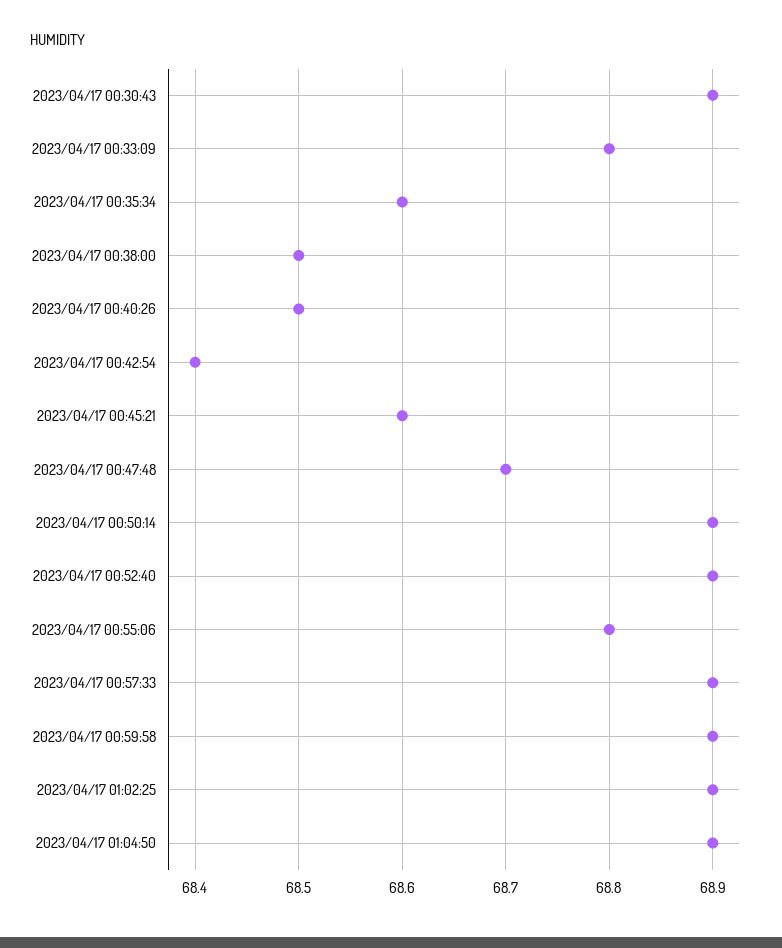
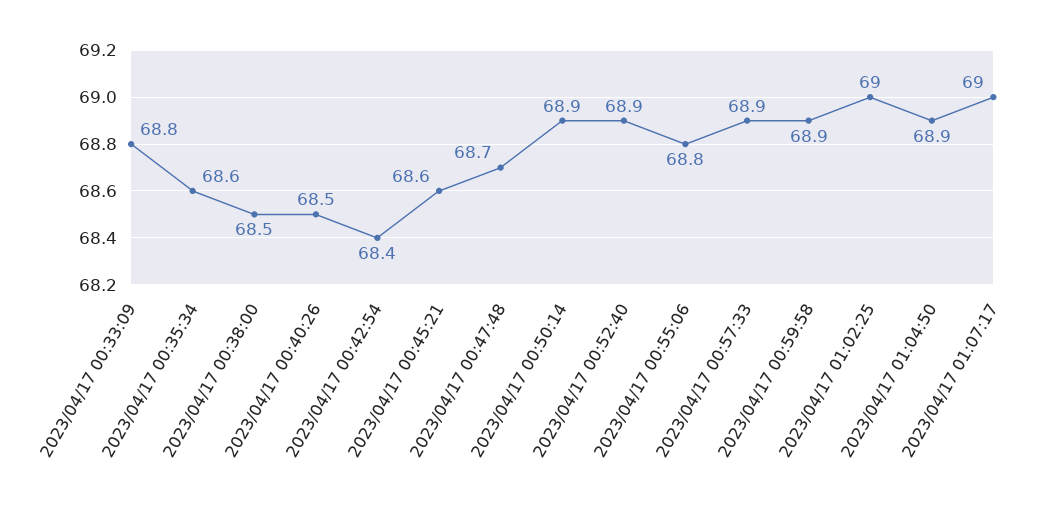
2023/04/17 00:30:43: 68.9 -> none
2023/04/17 01:02:25: 68.9 -> 69
2023/04/17 01:07:17: none -> 69

